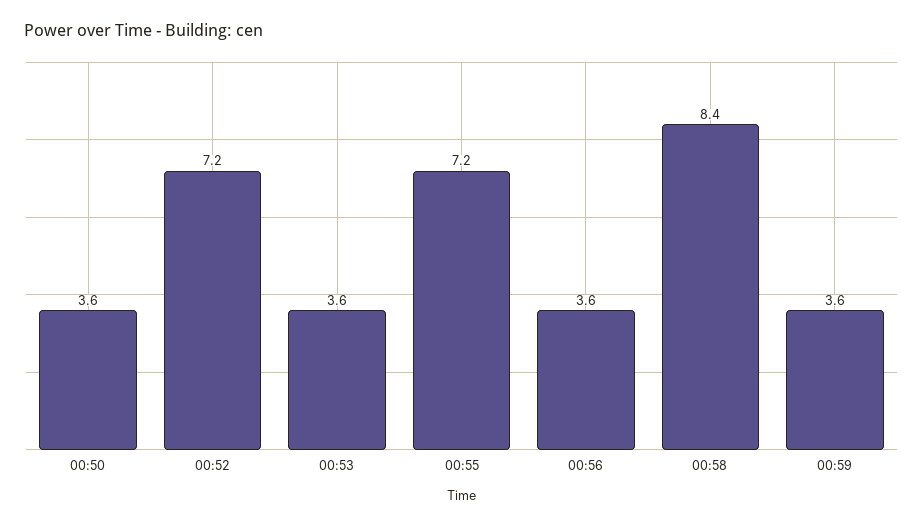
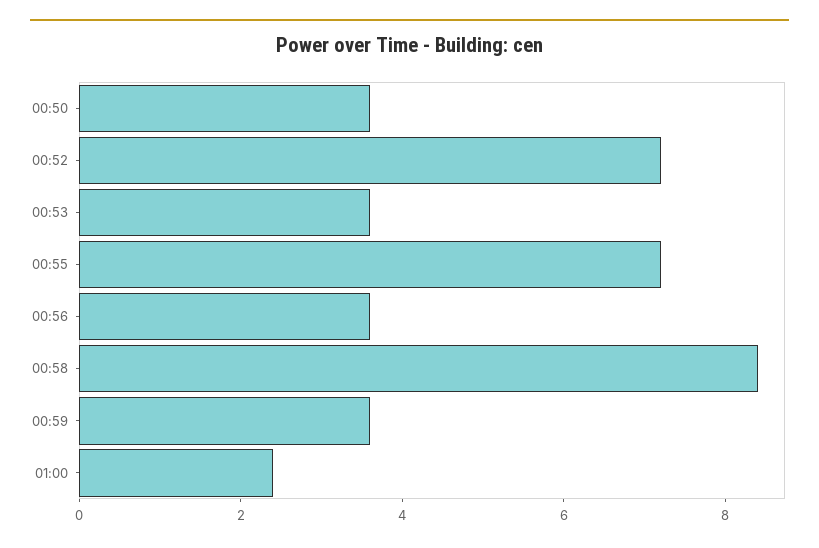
01:00: none -> 2.5

